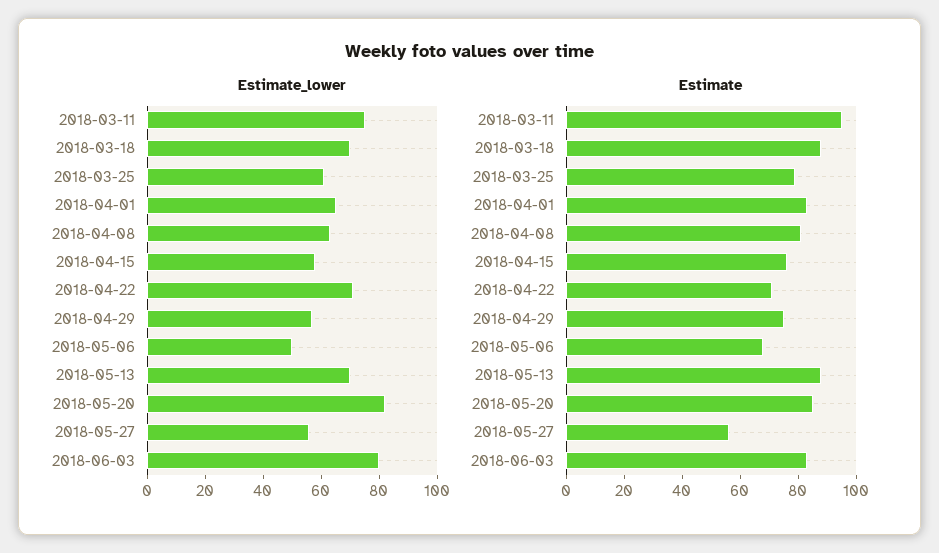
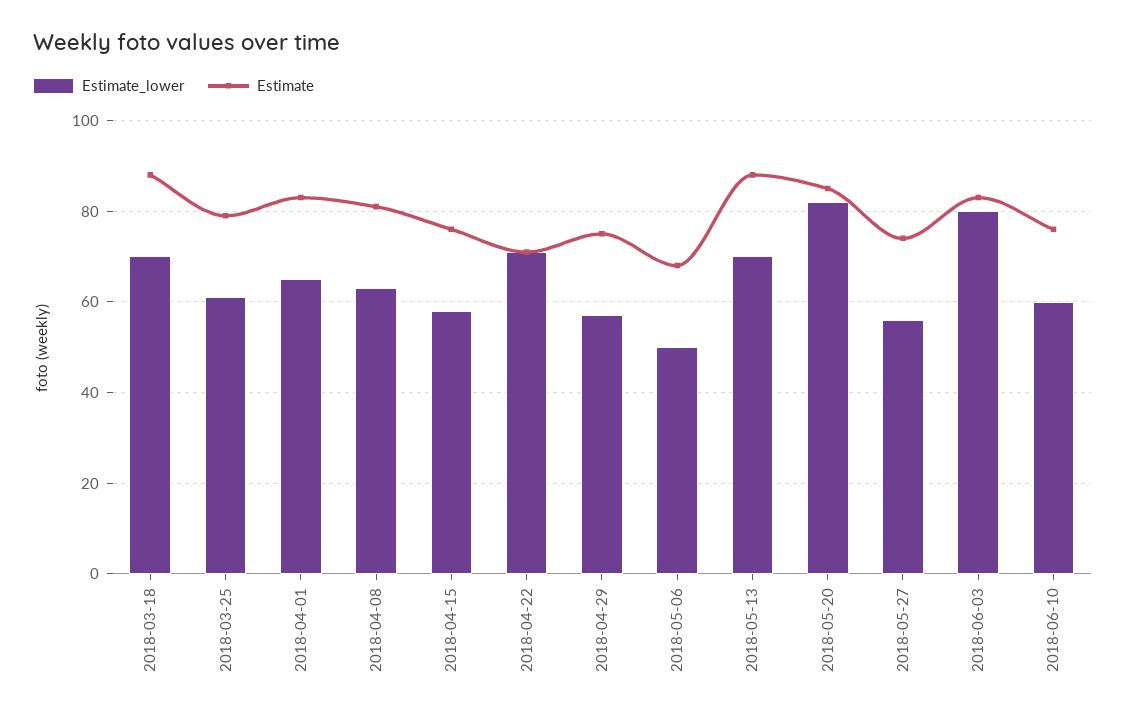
Estimate_lower, 2018-03-11: 75 -> none
Estimate, 2018-03-11: 95 -> none
Estimate, 2018-05-27: 55 -> 75
Estimate_lower, 2018-06-10: none -> 60
Estimate, 2018-06-10: none -> 75

